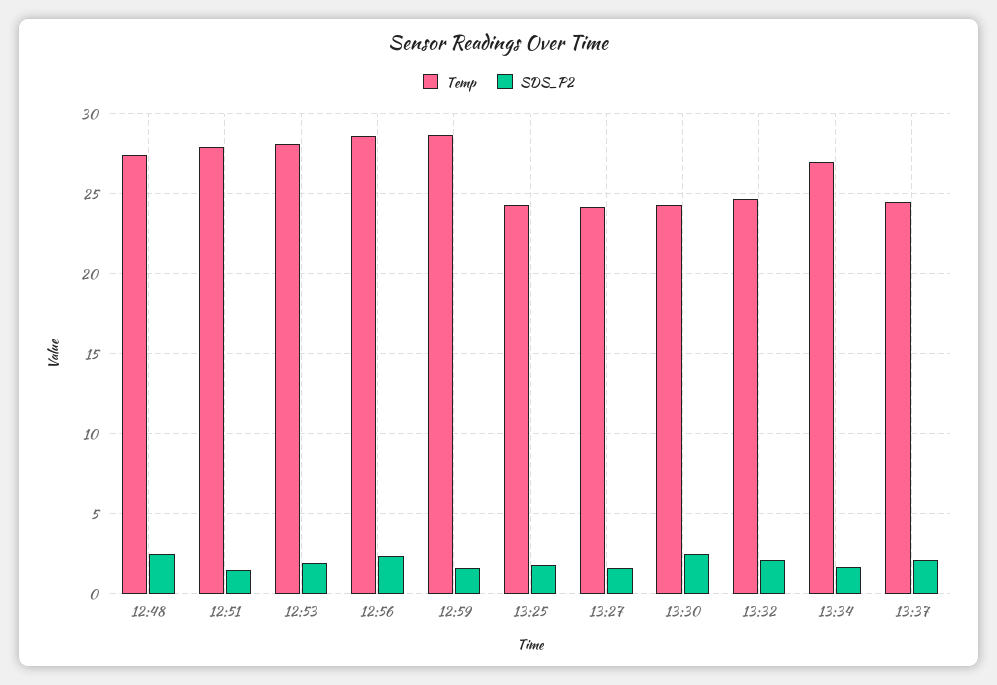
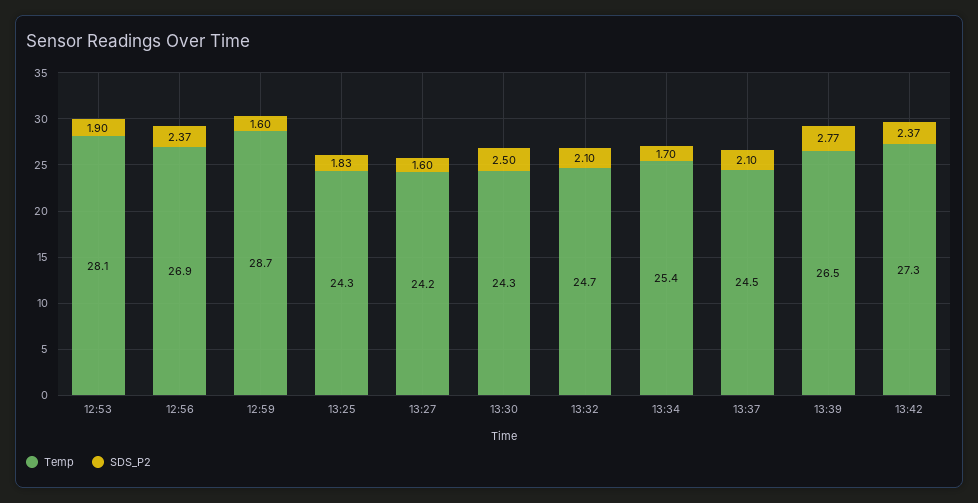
Temp, 12:48: 27.5 -> none
SDS_P2, 12:48: 2.5 -> none
Temp, 12:51: 28 -> none
SDS_P2, 12:51: 1.5 -> none
Temp, 12:56: 28.5 -> 26.9
Temp, 13:34: 27 -> 25.4
Temp, 13:39: none -> 26.5
SDS_P2, 13:39: none -> 2.77
Temp, 13:42: none -> 27.3
SDS_P2, 13:42: none -> 2.37

